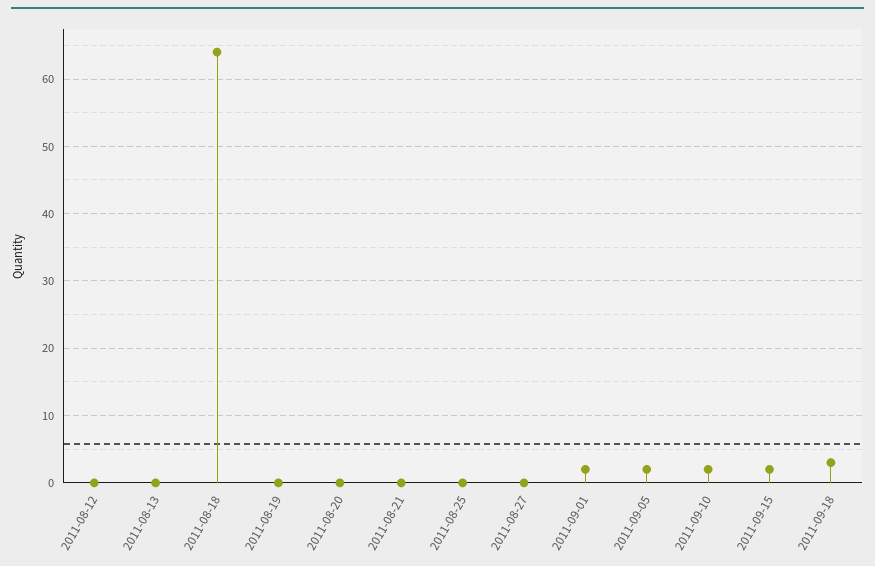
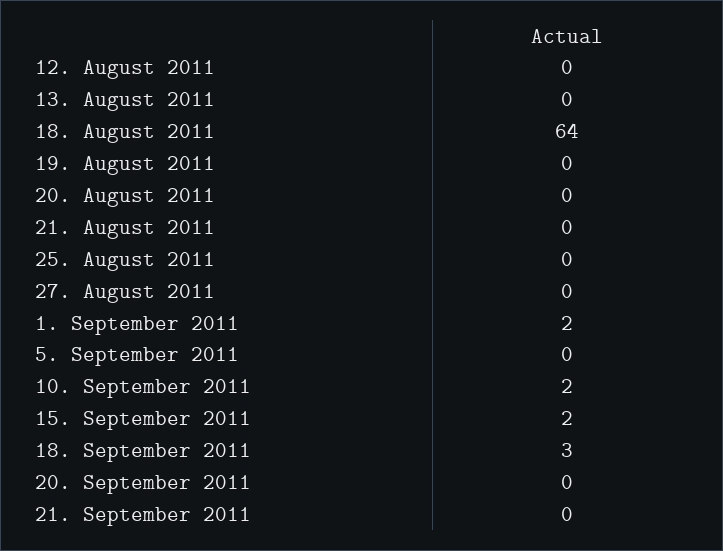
2011-09-05: 2 -> 0
20. September 2011: none -> 0
21. September 2011: none -> 0

